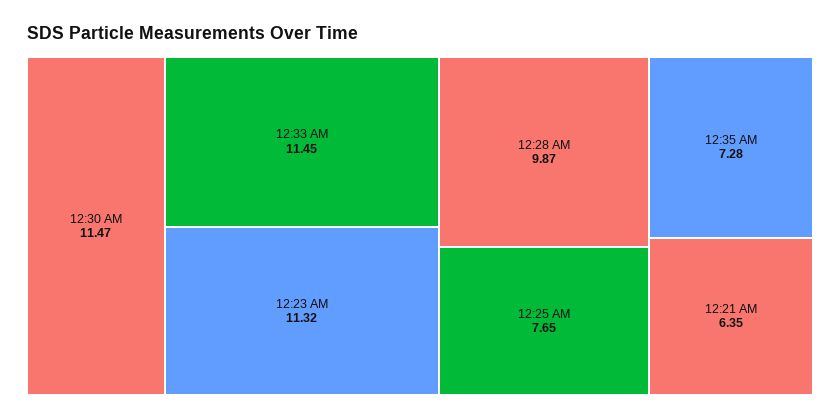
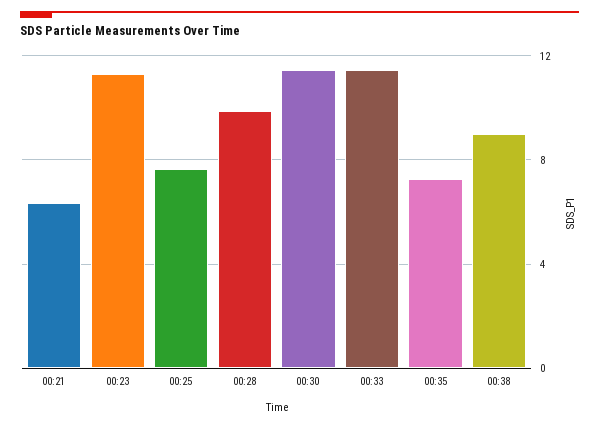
00:38: none -> 9

